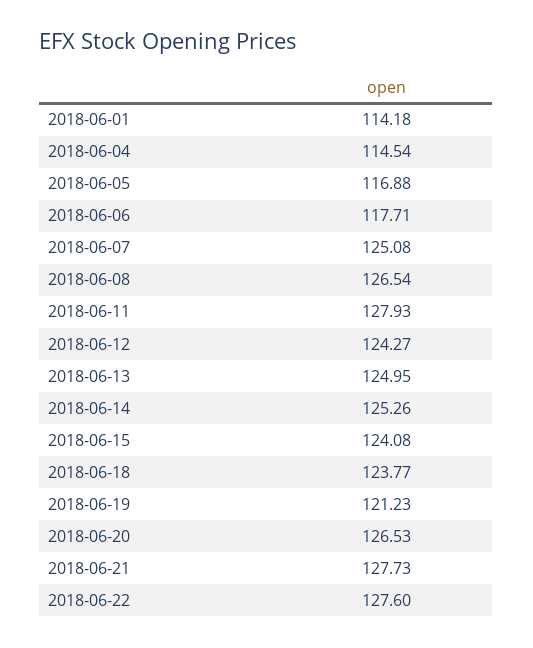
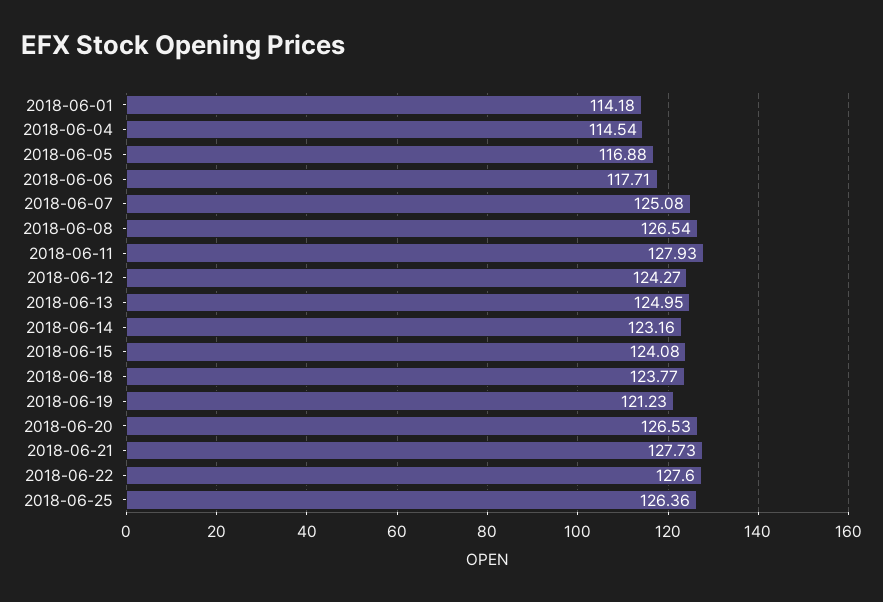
2018-06-14: 125.26 -> 123.16
2018-06-25: none -> 126.36

